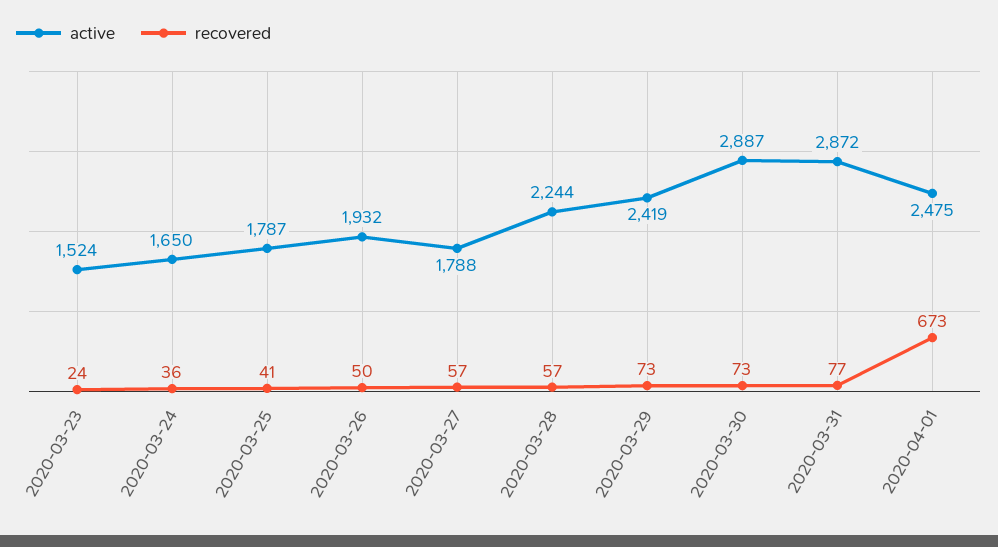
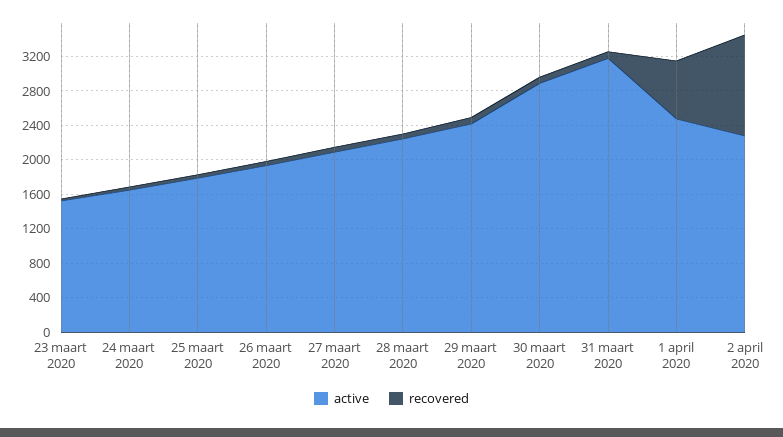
active, 2020-03-27: 1788 -> 2100
active, 2020-03-31: 2872 -> 3200
active, 2 april 2020: none -> 2300
recovered, 2 april 2020: none -> 1200

